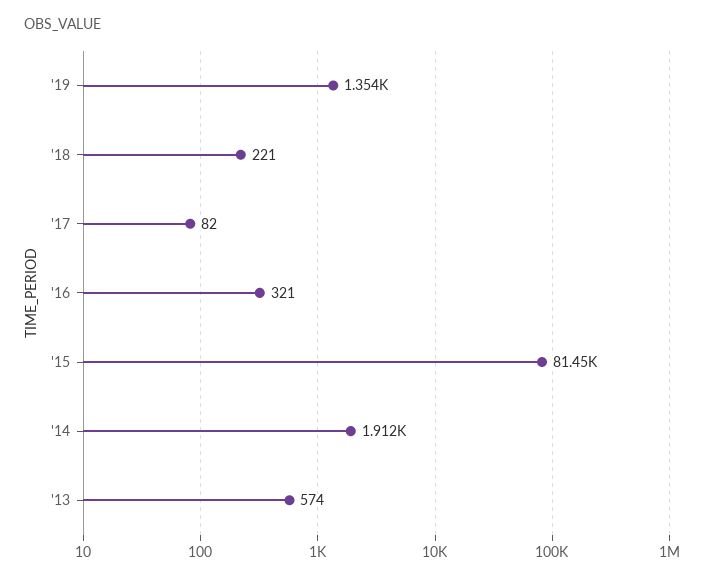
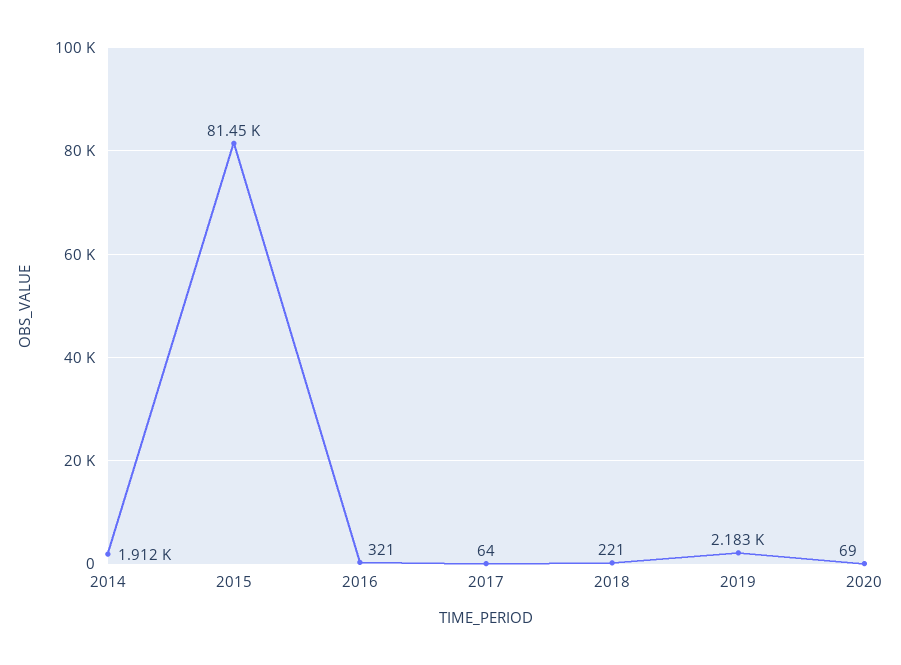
'19: 1354 -> 2183
'17: 82 -> 64
'13: 574 -> none
2020: none -> 69

